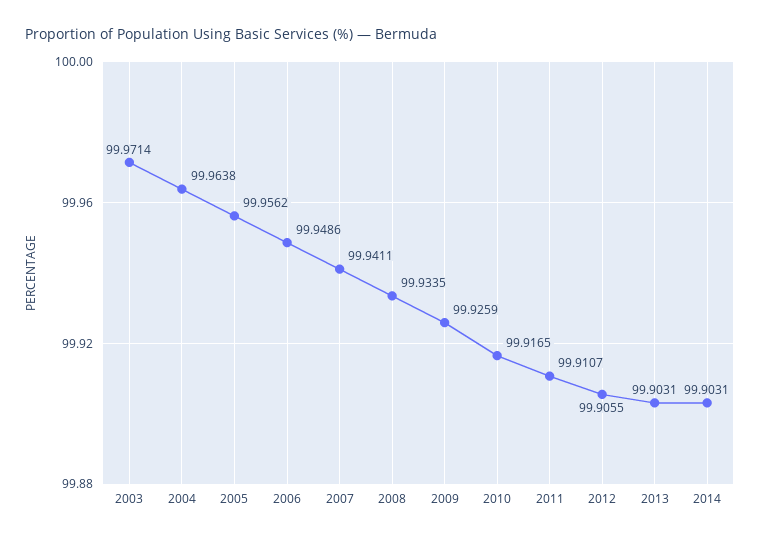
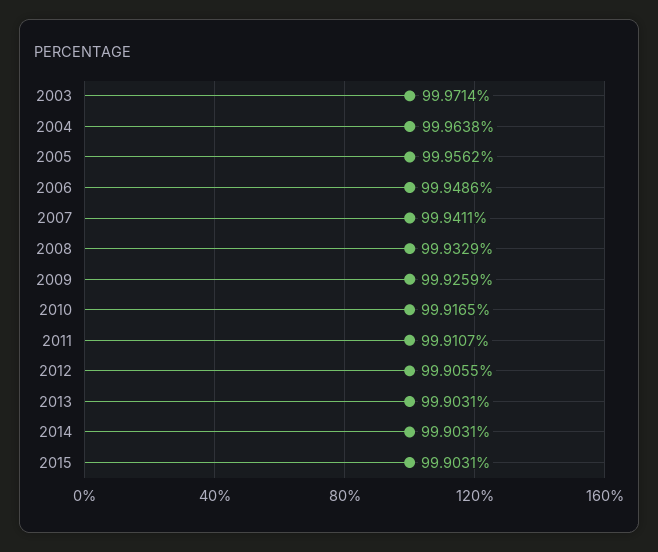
2008: 99.9335 -> 99.9329
2015: none -> 99.9031

